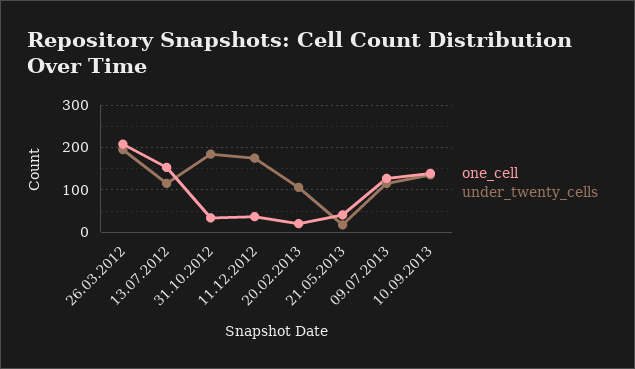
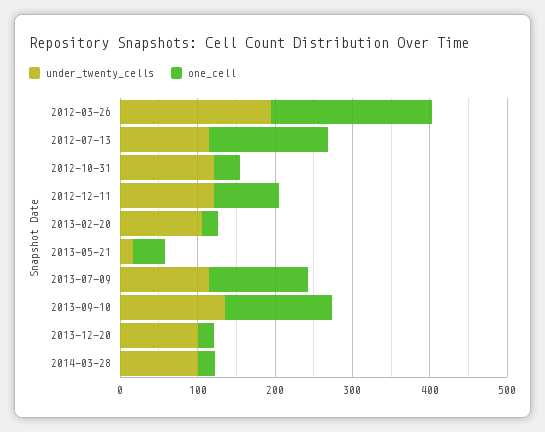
under_twenty_cells, 31.10.2012: 180 -> 120
one_cell, 11.12.2012: 40 -> 80
under_twenty_cells, 11.12.2012: 180 -> 120
under_twenty_cells, 2013-12-20: none -> 100
one_cell, 2013-12-20: none -> 20
under_twenty_cells, 2014-03-28: none -> 100
one_cell, 2014-03-28: none -> 20

